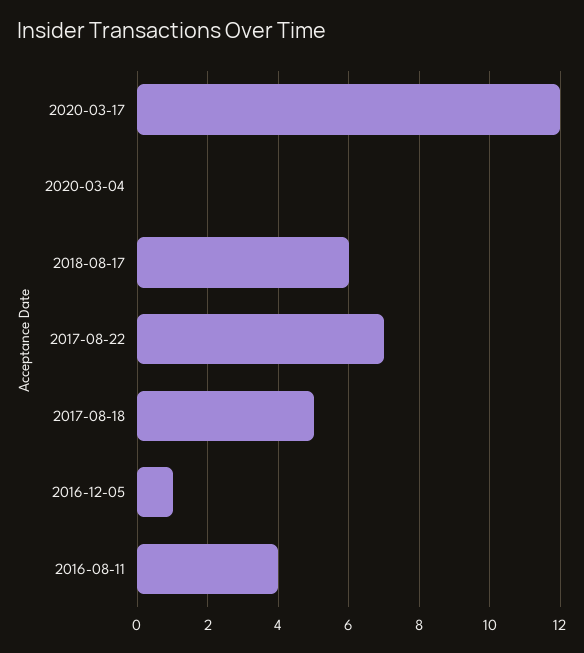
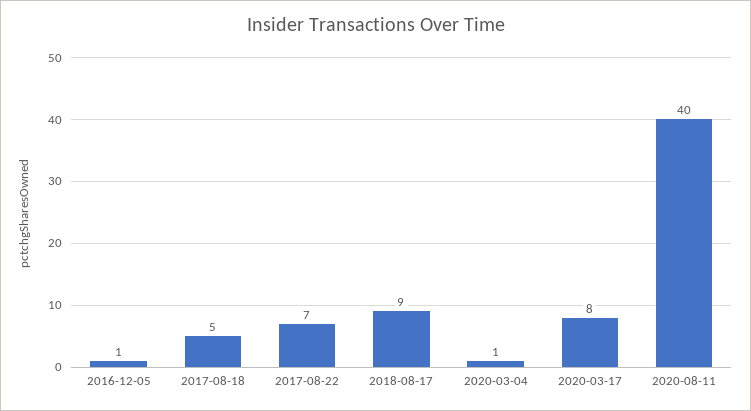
2020-03-17: 12 -> 8
2020-03-04: 0 -> 1
2018-08-17: 6 -> 9
2016-08-11: 4 -> none
2020-08-11: none -> 40

